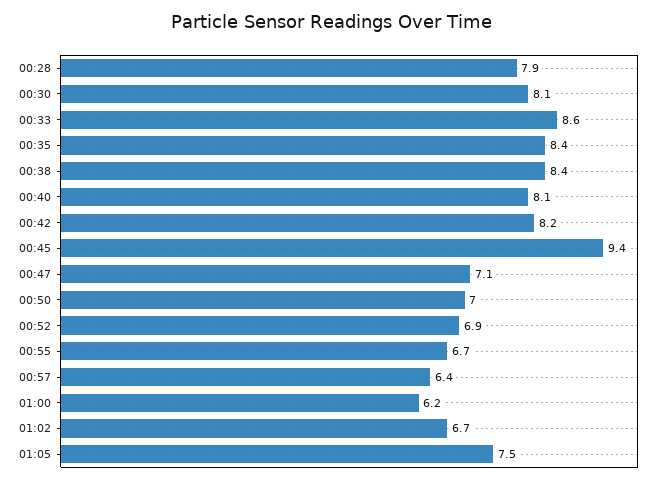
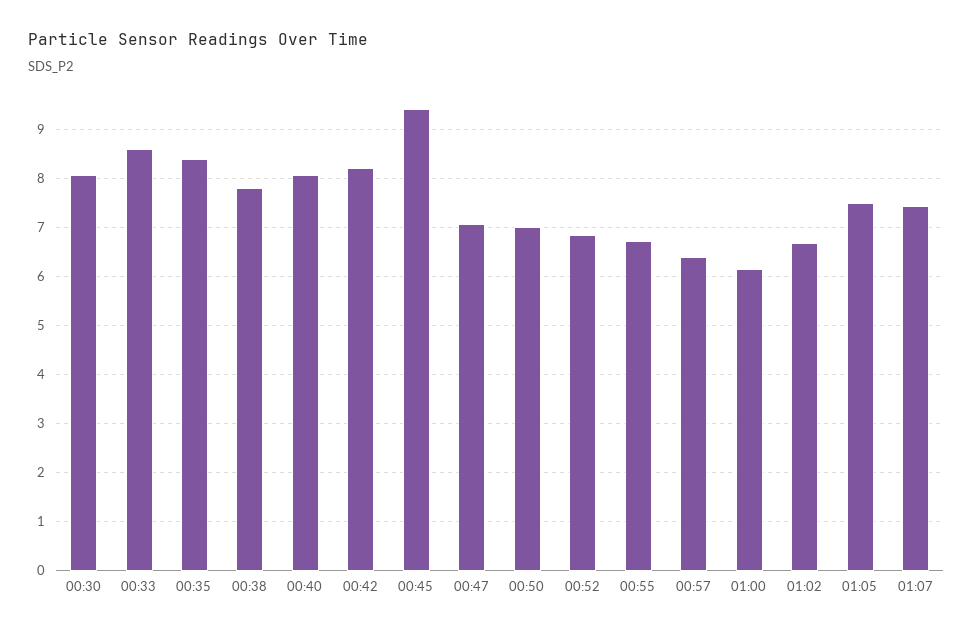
00:28: 7.9 -> none
00:38: 8.4 -> 7.8
01:07: none -> 7.4

